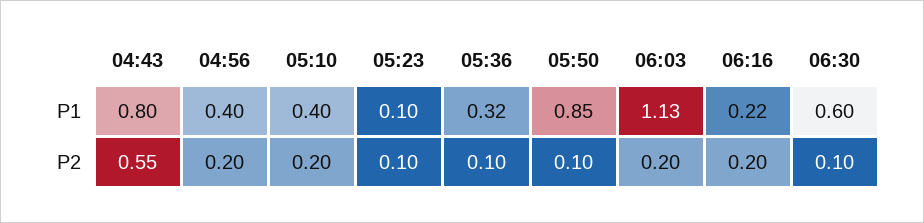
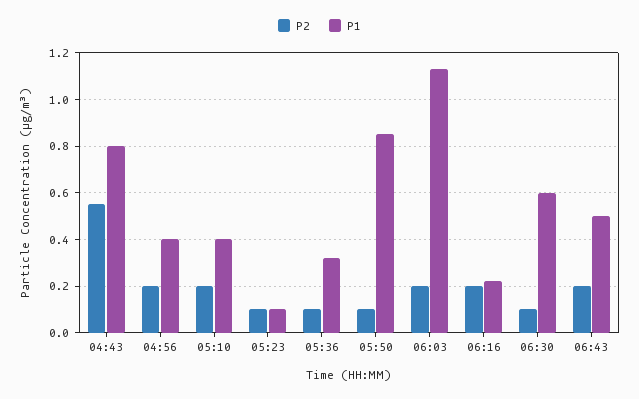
P2, 06:43: none -> 0.2
P1, 06:43: none -> 0.5

